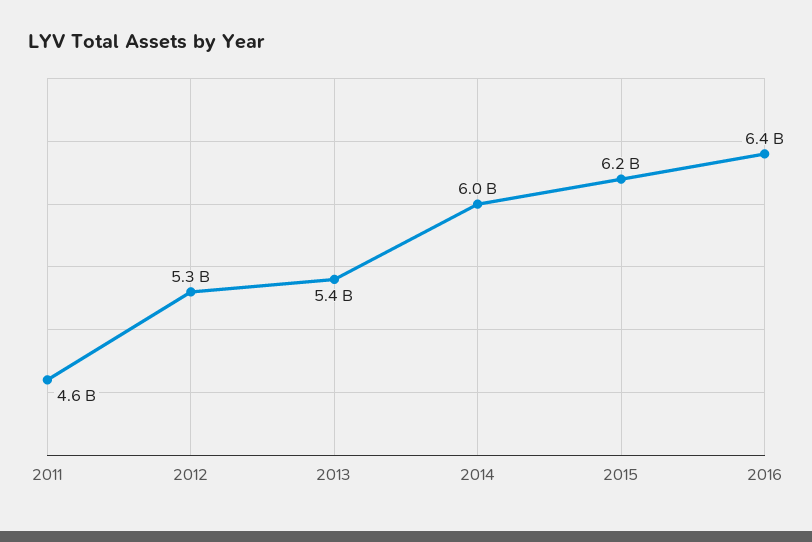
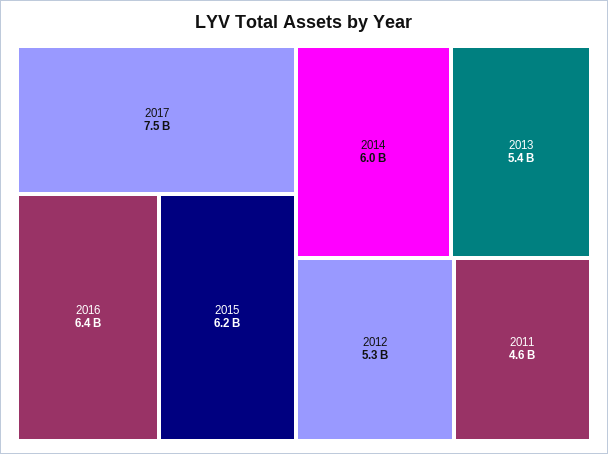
2017: none -> 7500000000

